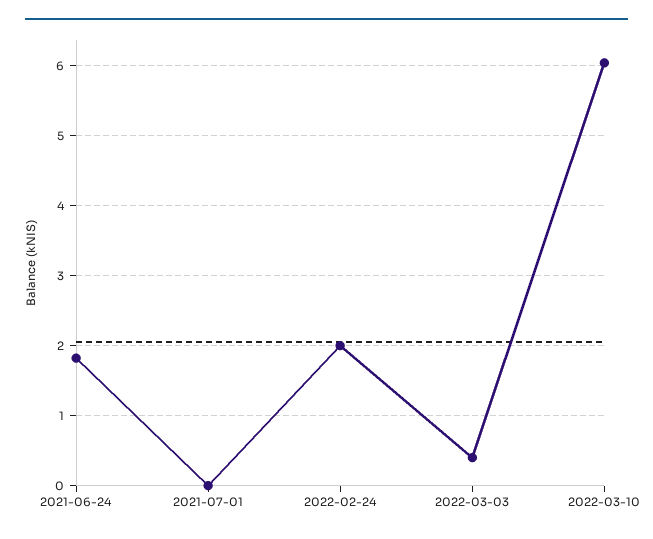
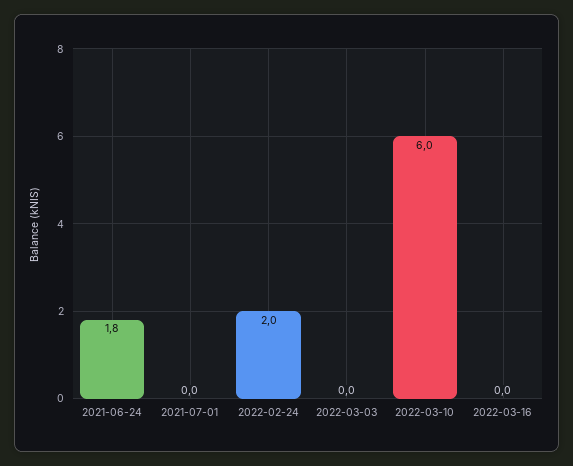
2022-03-03: 0.4 -> 0
2022-03-16: none -> 0

